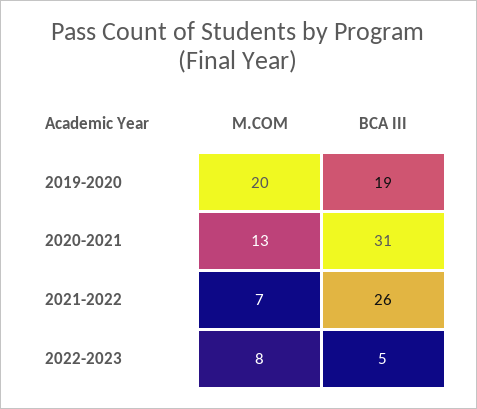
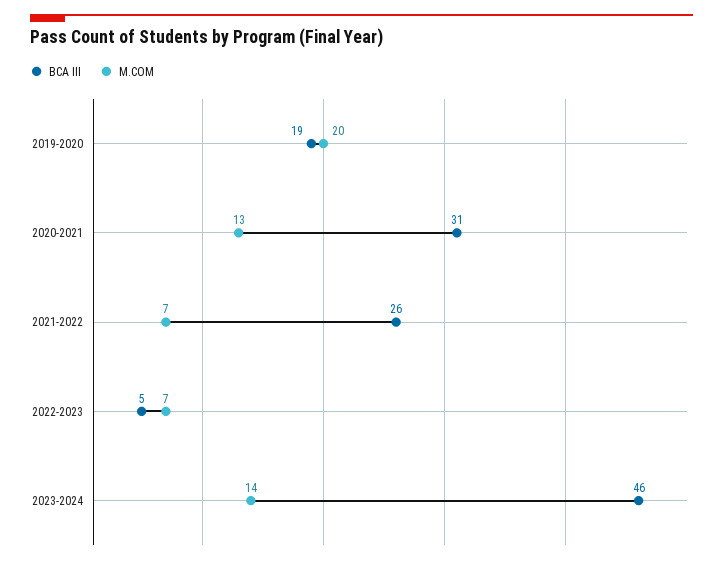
M.COM, 2022-2023: 8 -> 7
BCA III, 2023-2024: none -> 46
M.COM, 2023-2024: none -> 14

